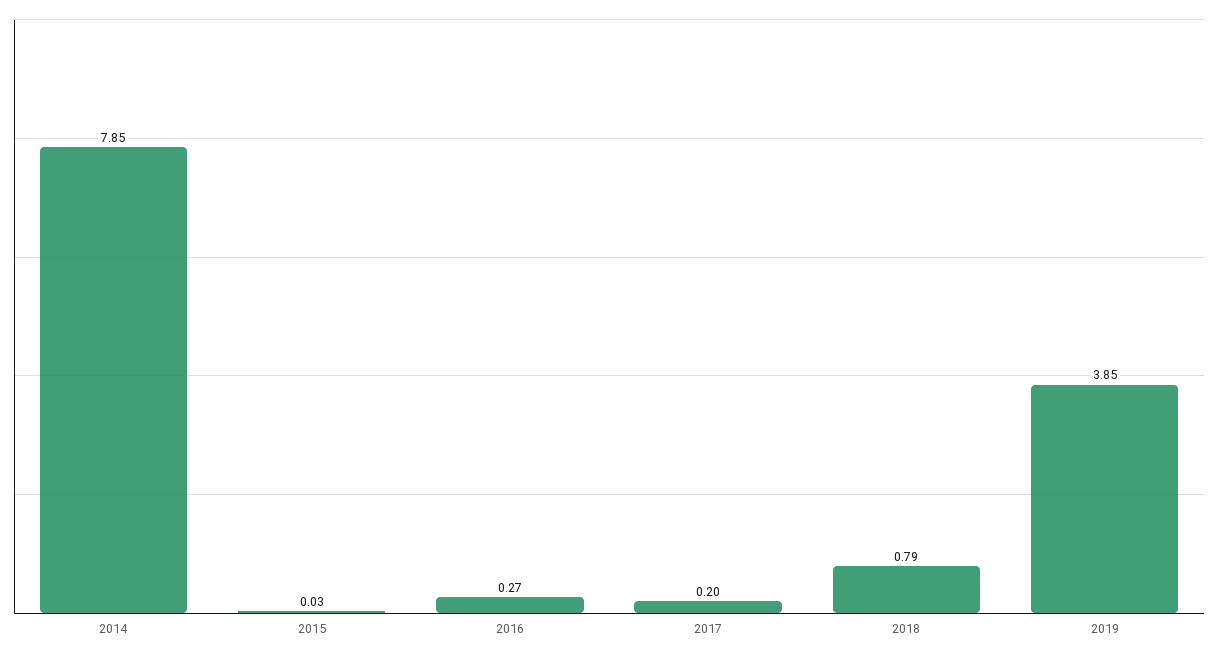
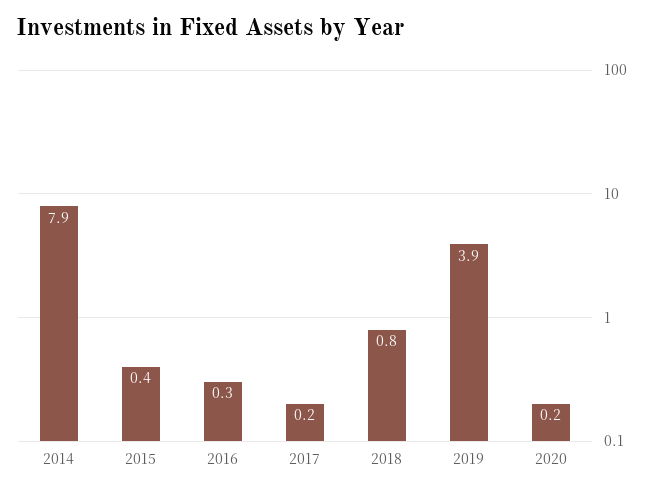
2015: 0.03 -> 0.4
2020: none -> 0.2

